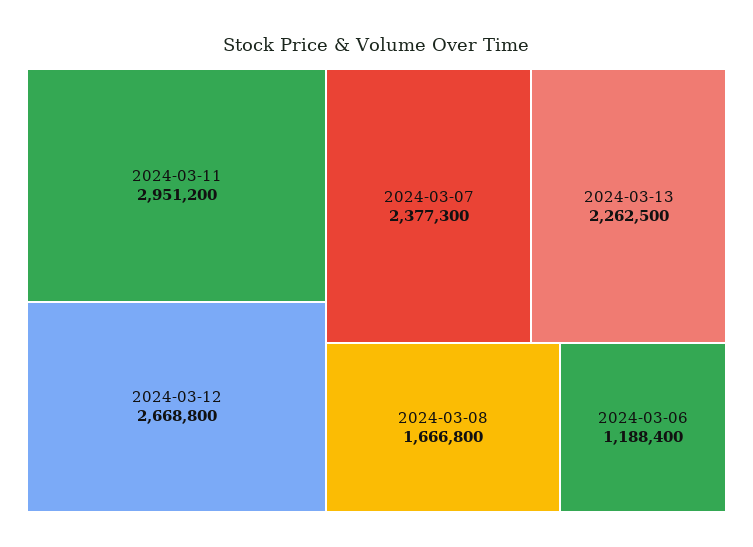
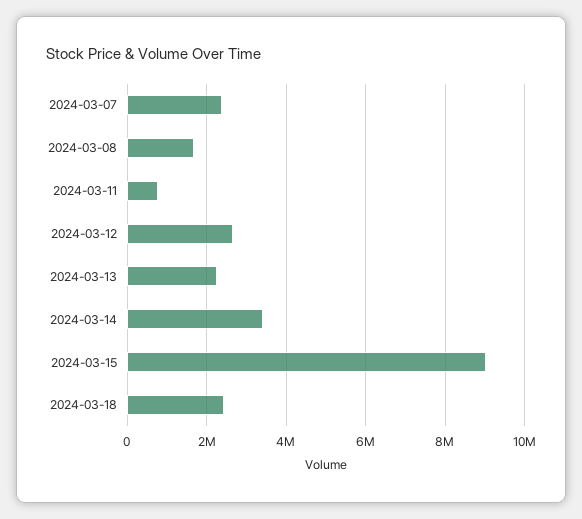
2024-03-11: 2951200 -> 800000
2024-03-06: 1188400 -> none
2024-03-14: none -> 3400000
2024-03-15: none -> 9000000
2024-03-18: none -> 2400000

